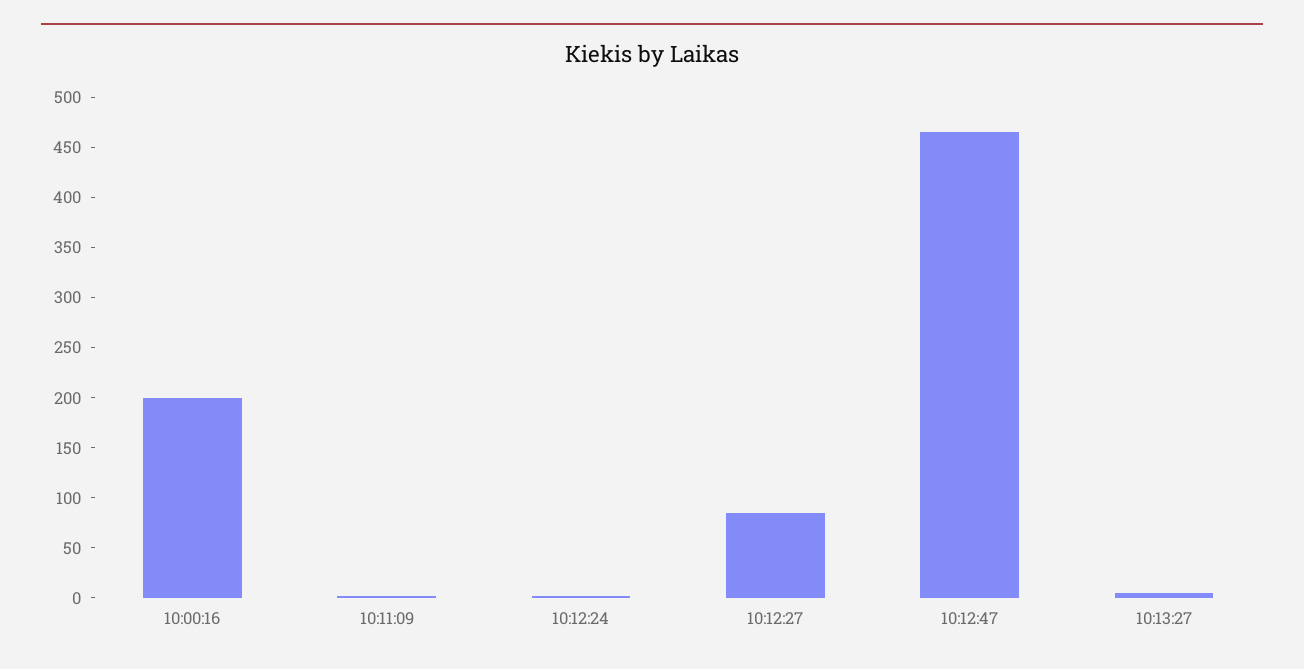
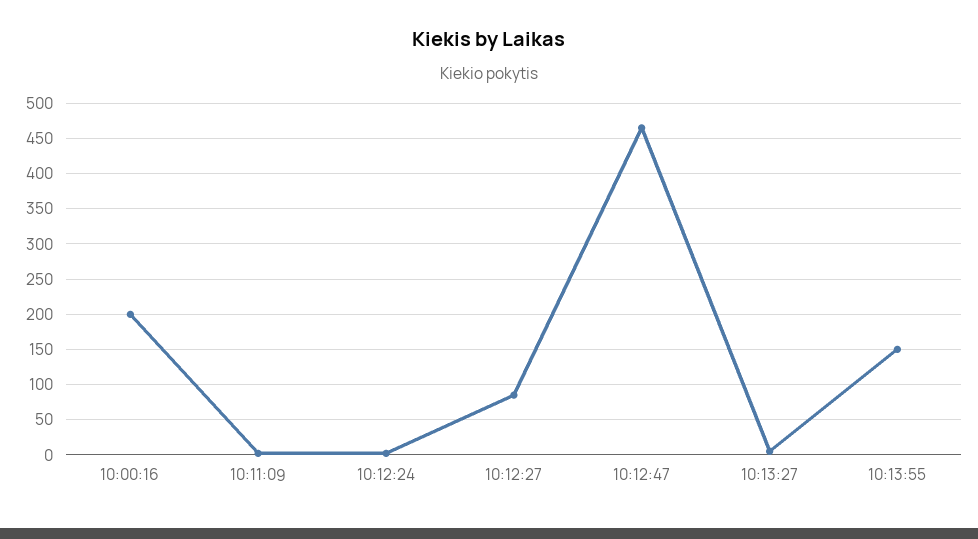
10:13:55: none -> 150

